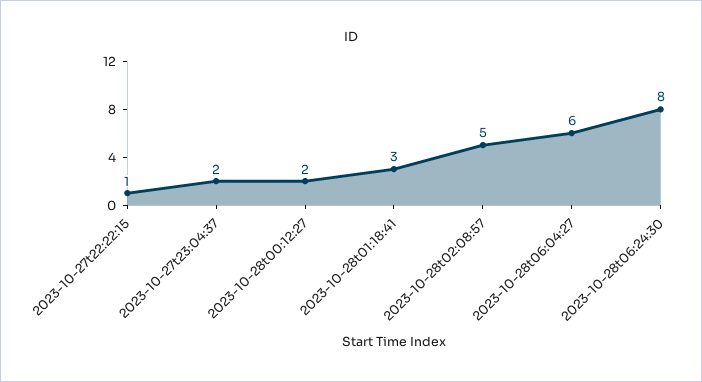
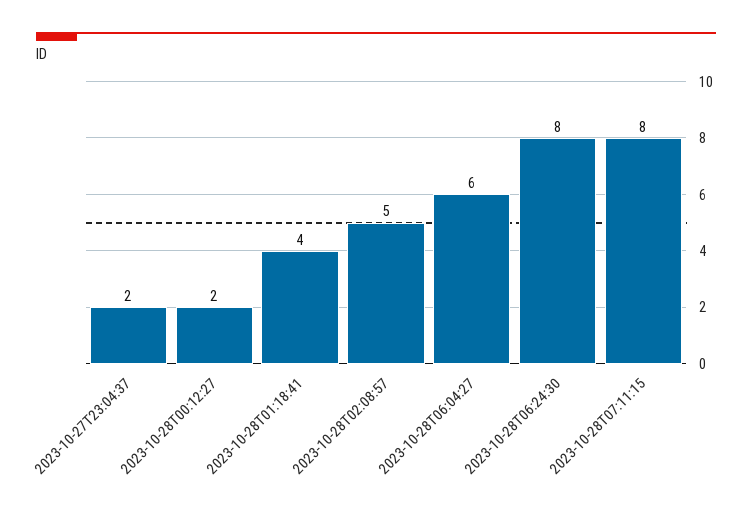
2023-10-27t22:22:15: 1 -> none
2023-10-28t01:18:41: 3 -> 4
2023-10-28T07:11:15: none -> 8

